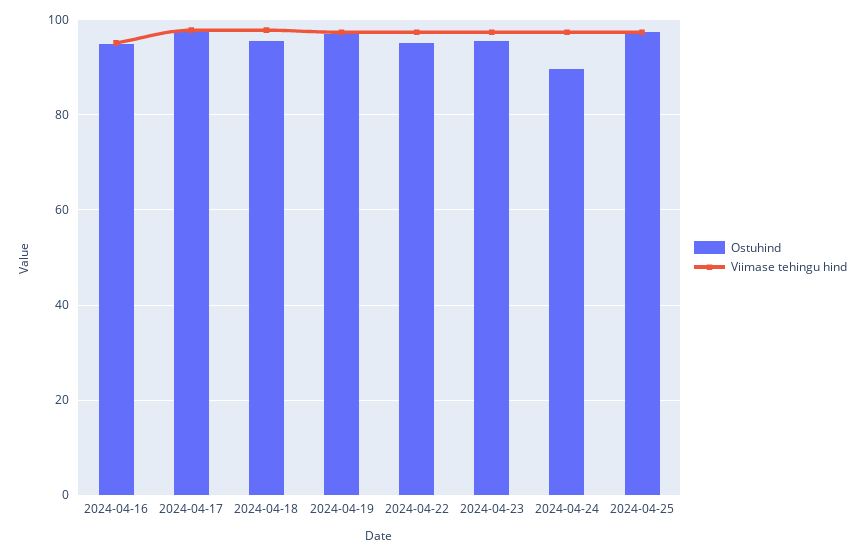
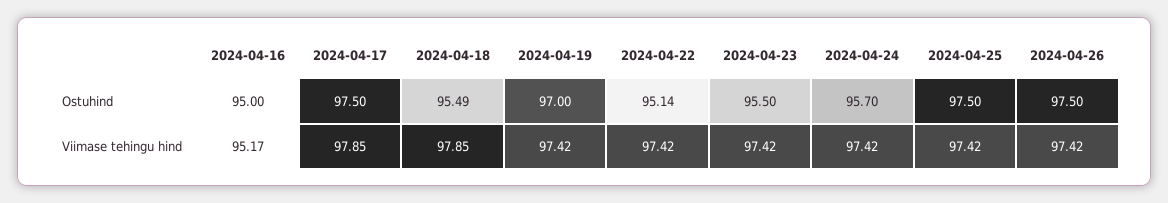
Ostuhind, 2024-04-24: 90 -> 95.7
Ostuhind, 2024-04-26: none -> 97.5
Viimase tehingu hind, 2024-04-26: none -> 97.42

